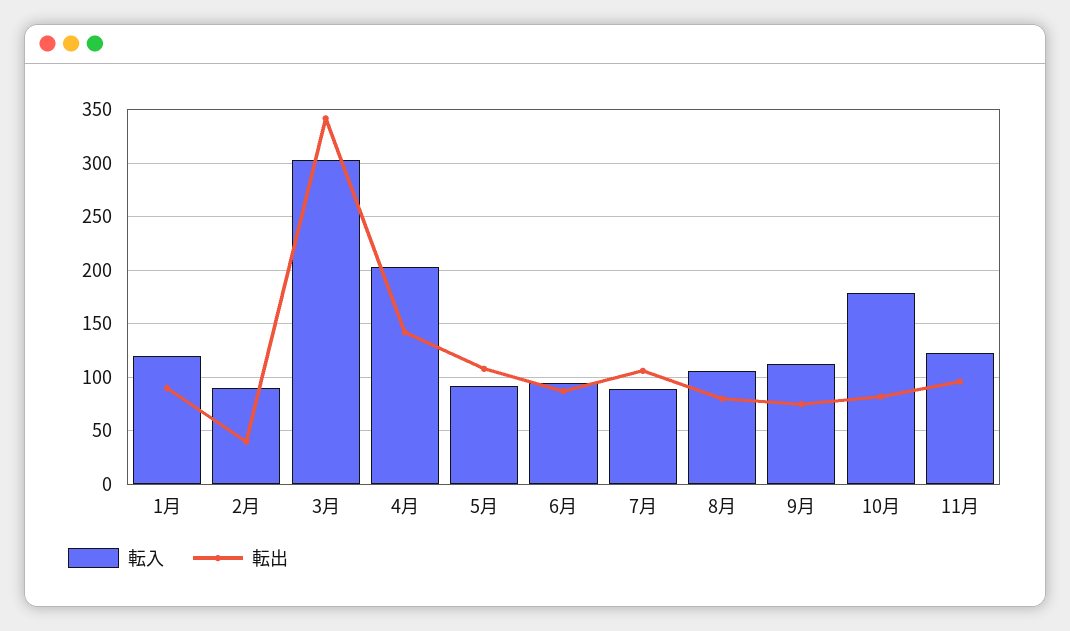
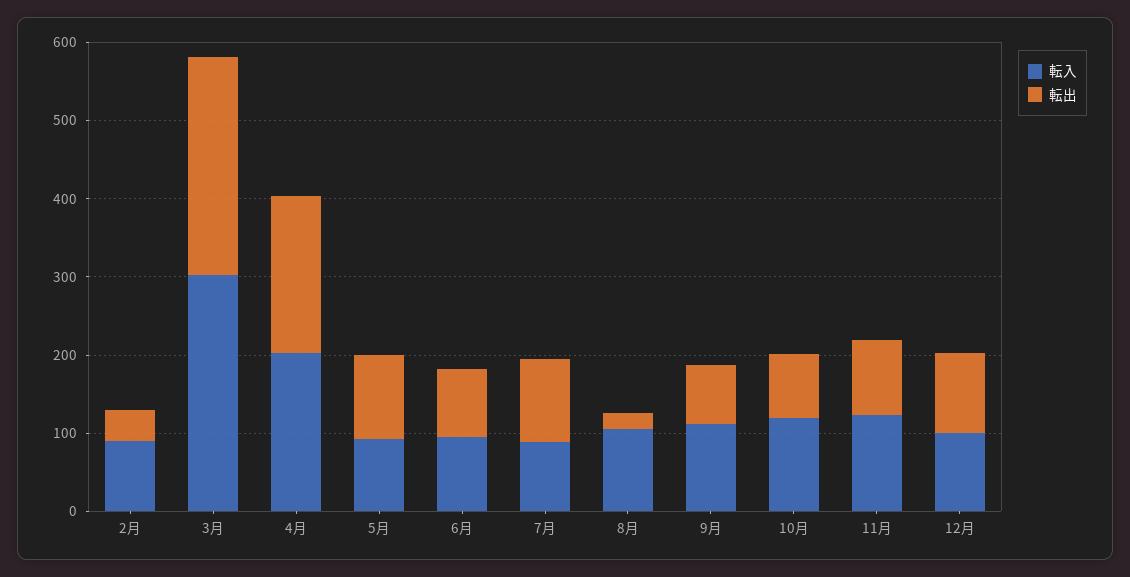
転入, 1月: 120 -> none
転出, 1月: 90 -> none
転出, 3月: 340 -> 280
転出, 4月: 140 -> 200
転出, 8月: 80 -> 20
転入, 10月: 180 -> 120
転入, 12月: none -> 100
転出, 12月: none -> 100

